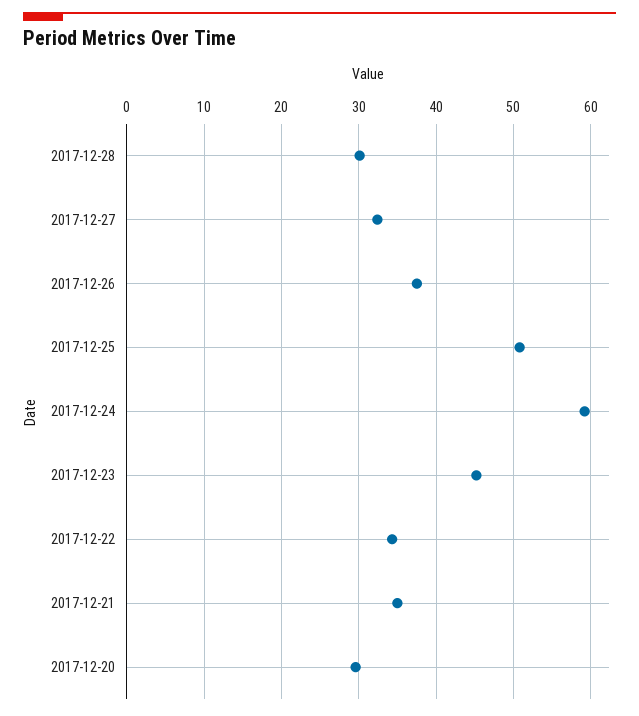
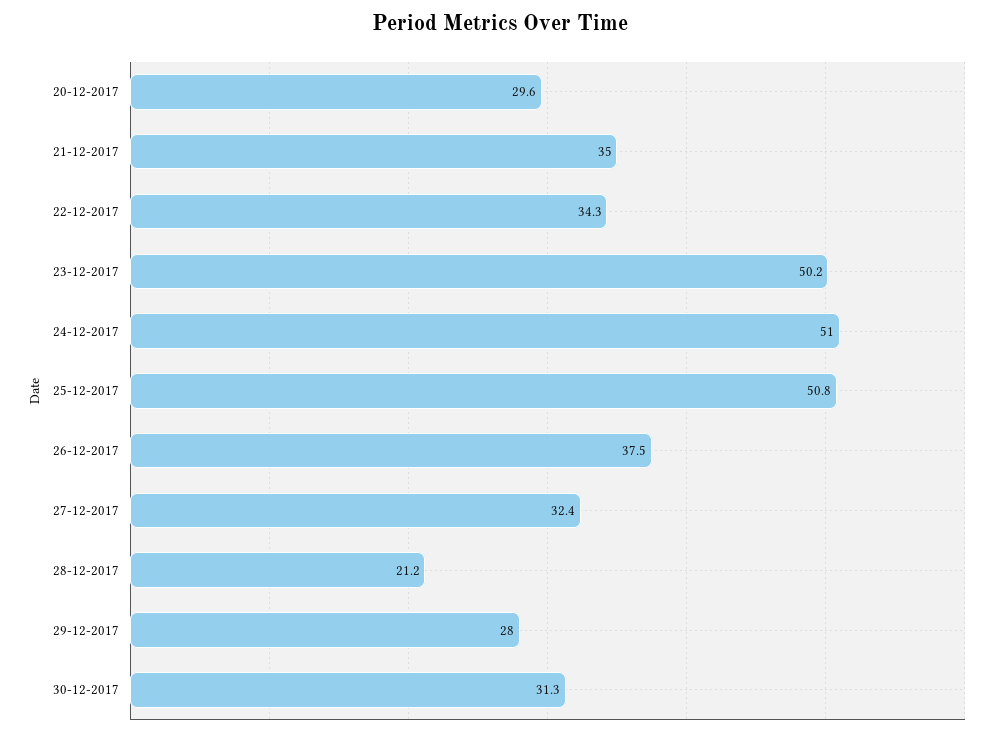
2017-12-28: 30 -> 21.2
2017-12-24: 59 -> 51
2017-12-23: 45 -> 50.2
29-12-2017: none -> 28
30-12-2017: none -> 31.3

